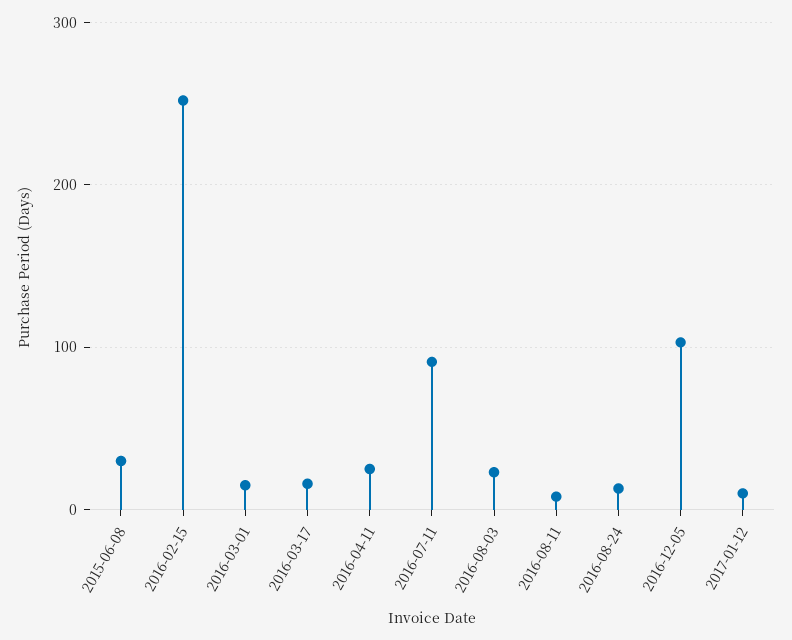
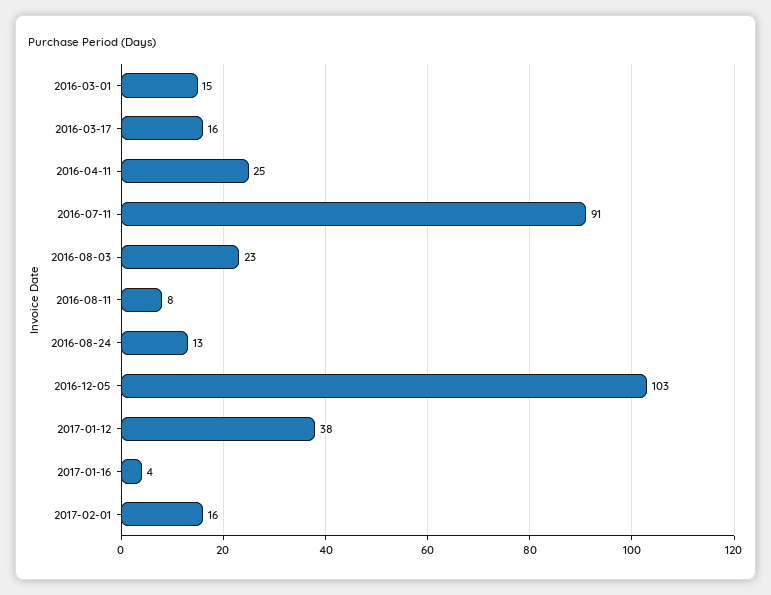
2015-06-08: 30 -> none
2016-02-15: 250 -> none
2017-01-12: 10 -> 38
2017-01-16: none -> 4
2017-02-01: none -> 16

